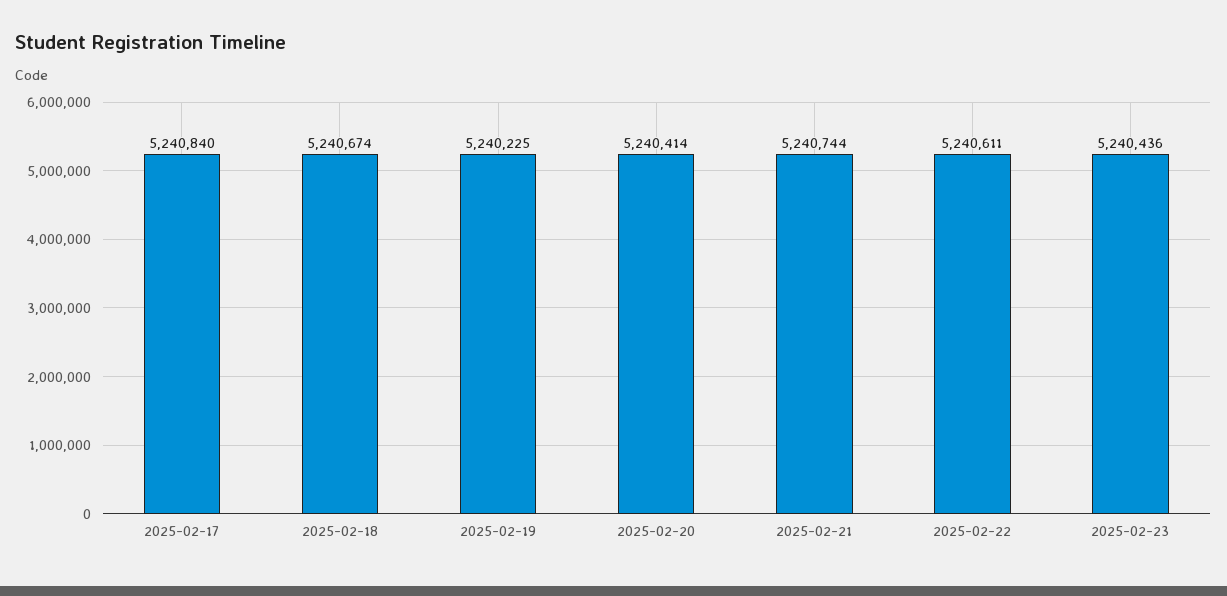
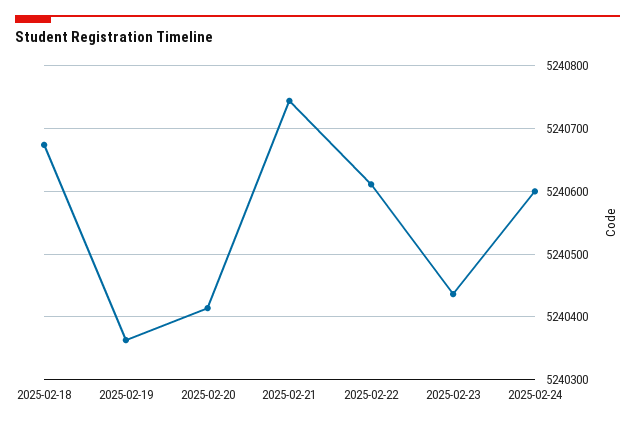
2025-02-17: 5240840 -> none
2025-02-19: 5240225 -> 5240360
2025-02-24: none -> 5240600

